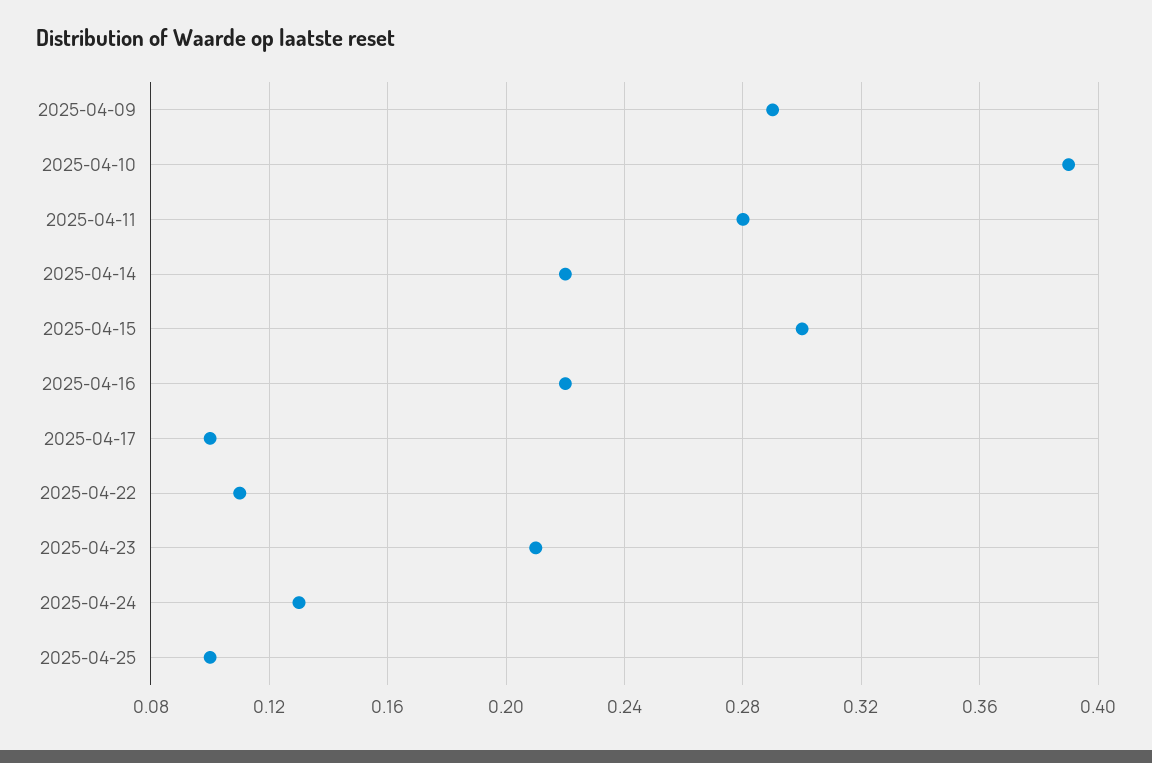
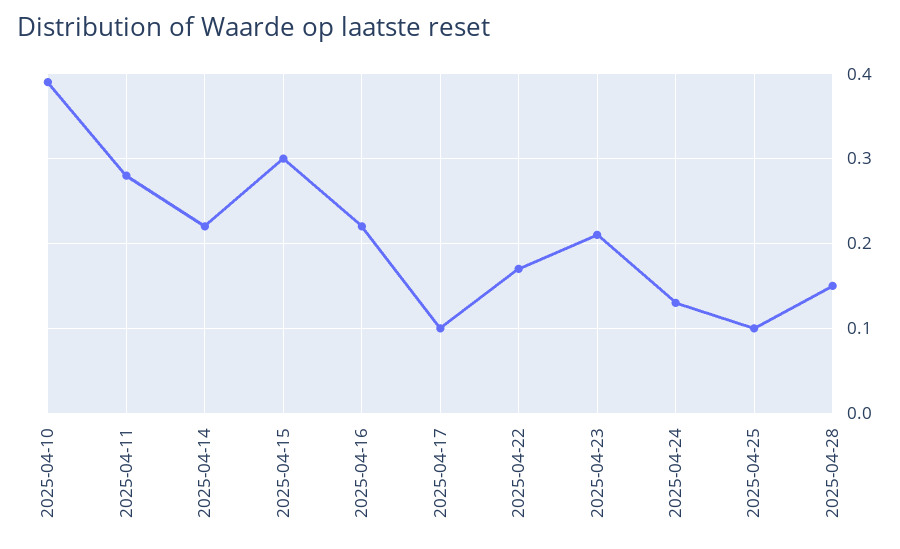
2025-04-09: 0.29 -> none
2025-04-22: 0.11 -> 0.17
2025-04-28: none -> 0.15

